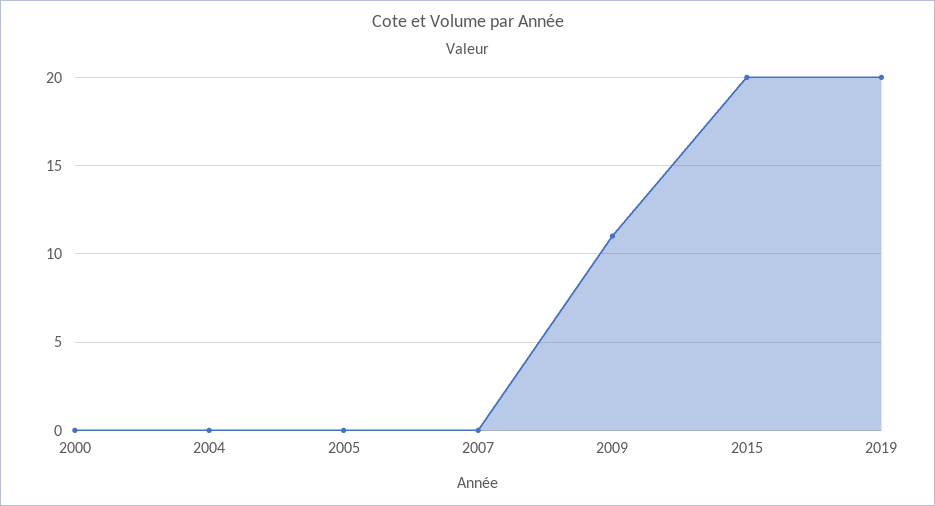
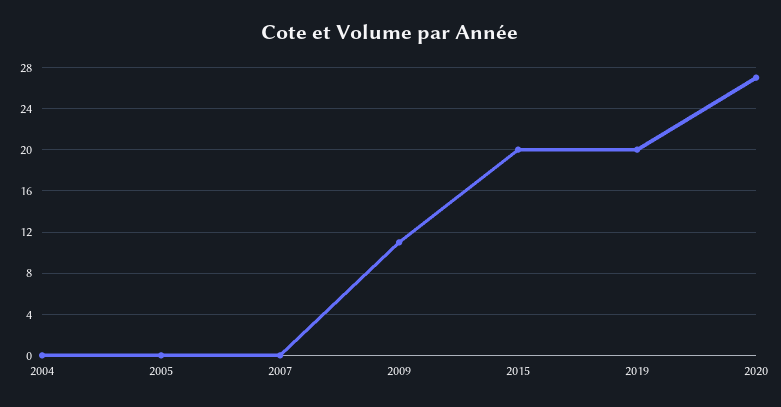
2000: 0 -> none
2020: none -> 27

